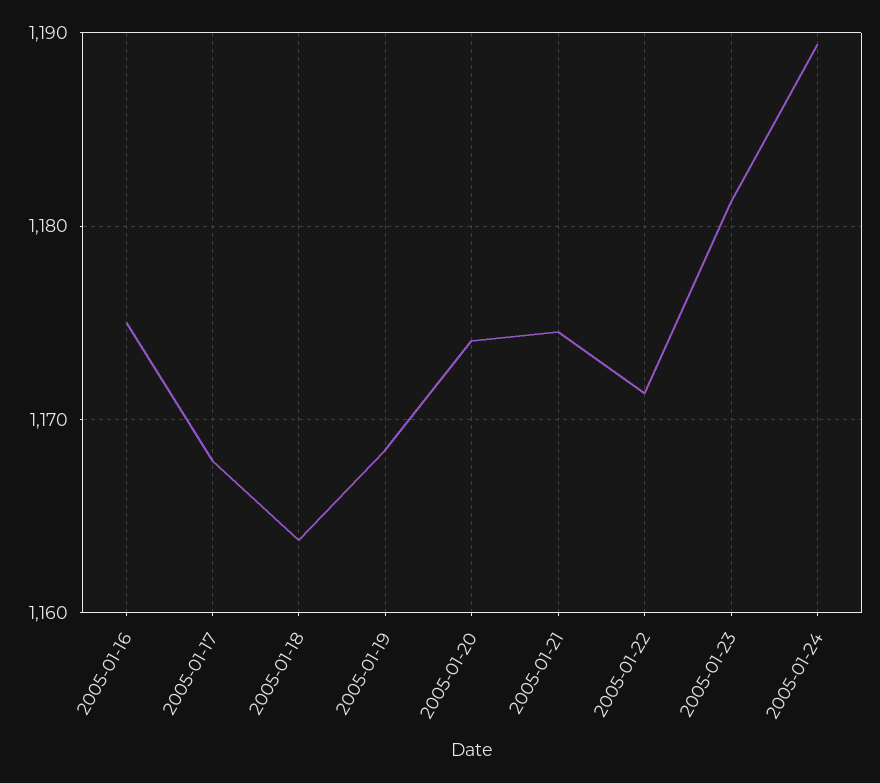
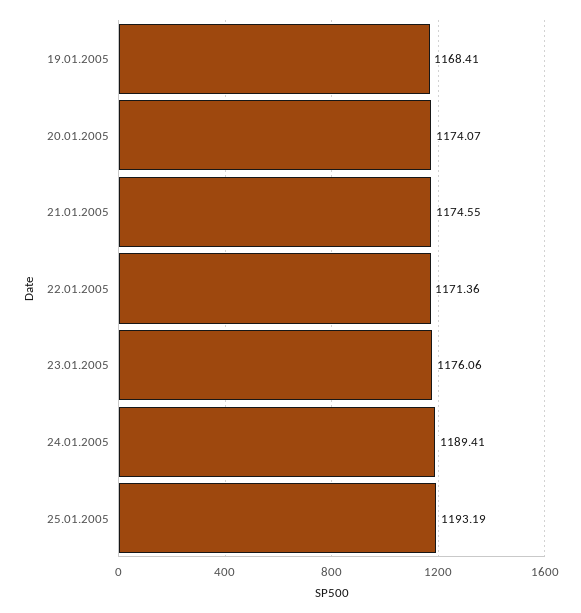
2005-01-16: 1175 -> none
2005-01-17: 1168 -> none
2005-01-18: 1164 -> none
2005-01-23: 1181 -> 1176.06
25.01.2005: none -> 1193.19

